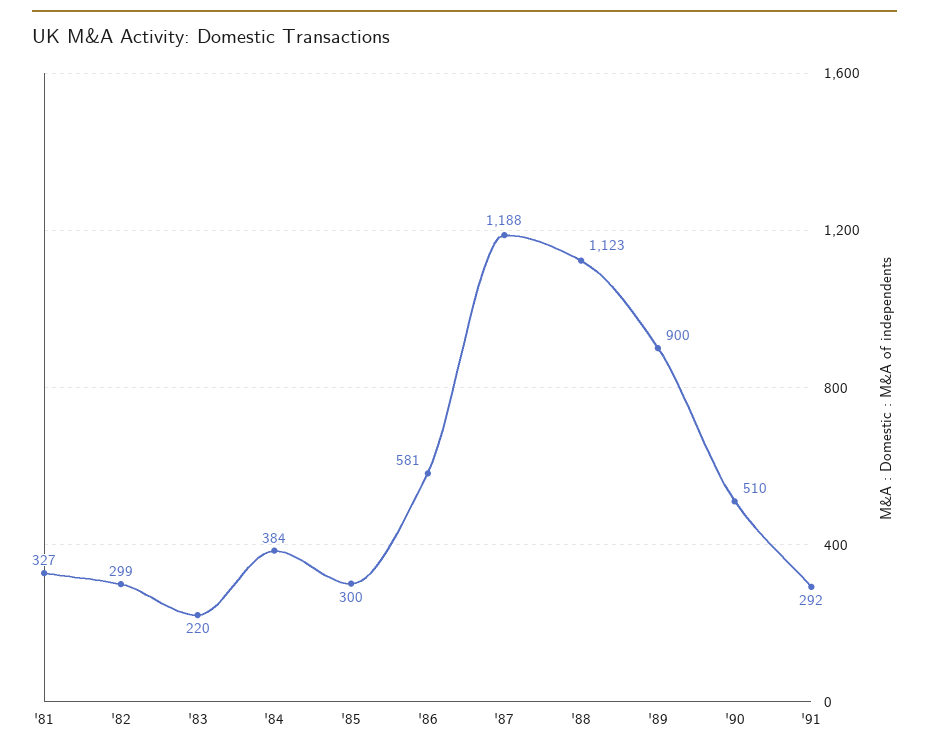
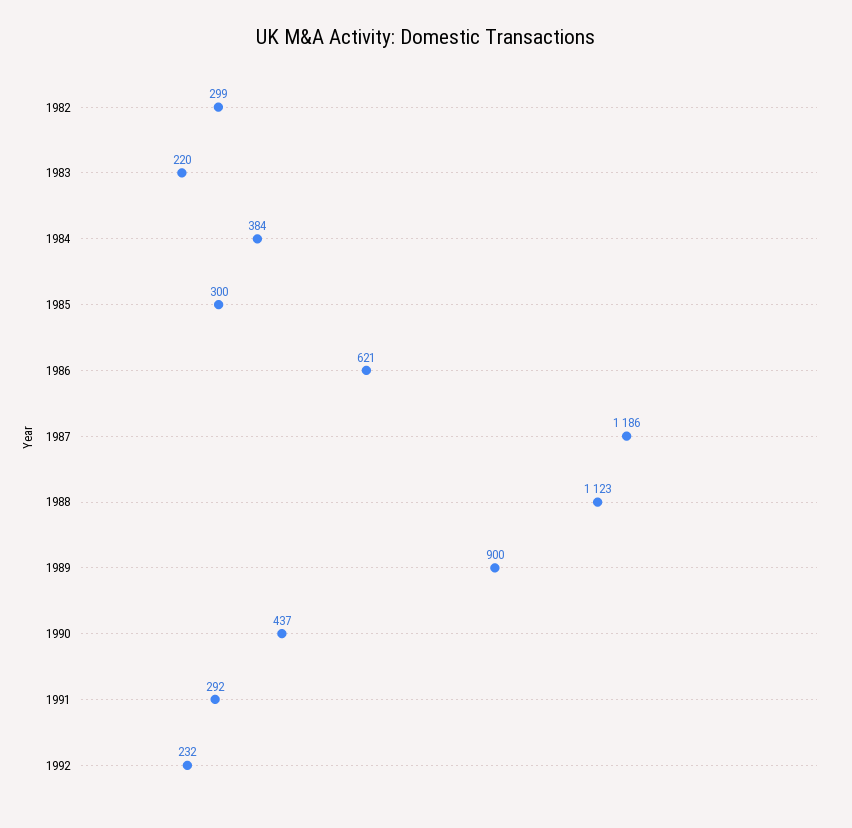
'81: 327 -> none
'86: 581 -> 621
'87: 1188 -> 1186
'90: 510 -> 437
1992: none -> 232

